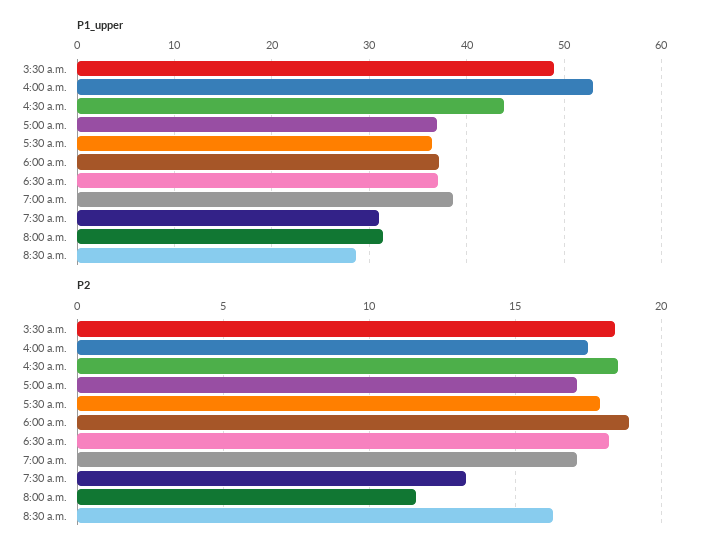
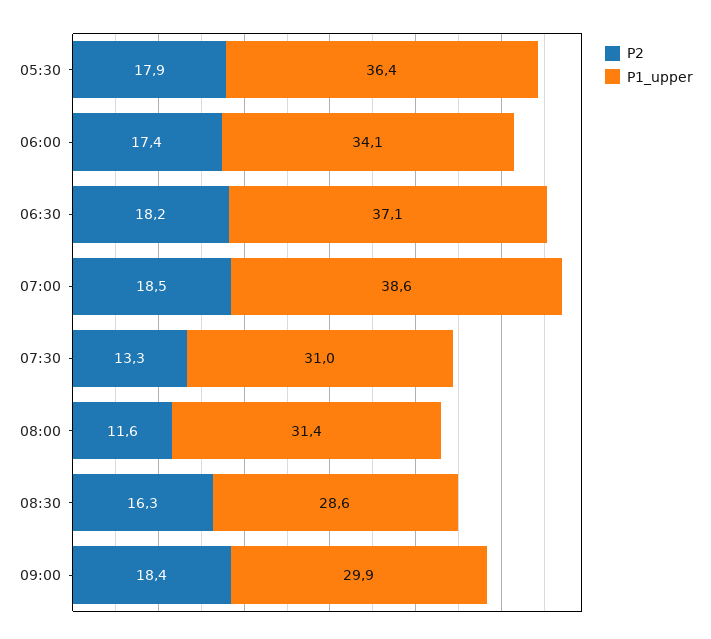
P1_upper, 3:30 a.m.: 49 -> none
P1_upper, 4:00 a.m.: 53 -> none
P1_upper, 4:30 a.m.: 44 -> none
P1_upper, 5:00 a.m.: 37 -> none
P1_upper, 6:00 a.m.: 37 -> 34.1
P2, 3:30 a.m.: 18.5 -> none
P2, 4:00 a.m.: 17.5 -> none
P2, 4:30 a.m.: 18.5 -> none
P2, 5:00 a.m.: 17 -> none
P2, 6:00 a.m.: 19 -> 17.4
P2, 7:00 a.m.: 17 -> 18.5
P2, 09:00: none -> 18.4
P1_upper, 09:00: none -> 29.9

